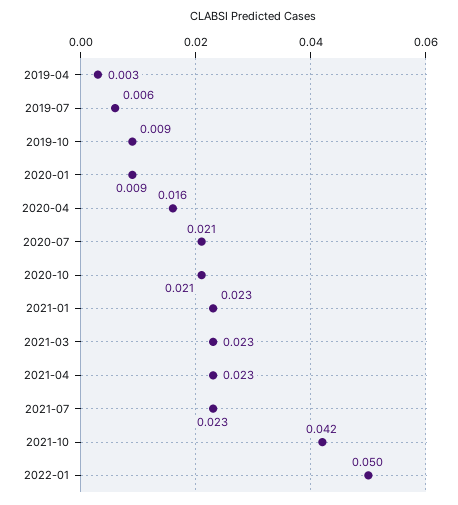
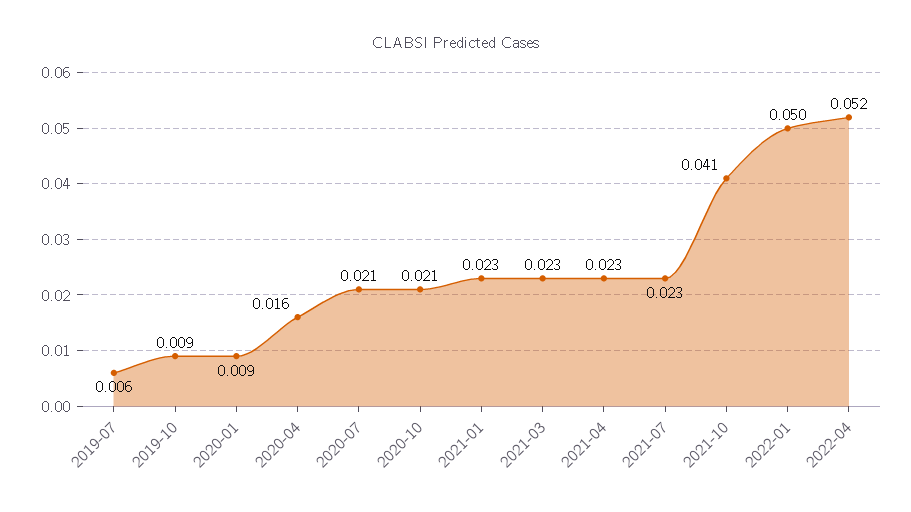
2019-04: 0.003 -> none
2021-10: 0.042 -> 0.041
2022-04: none -> 0.052

